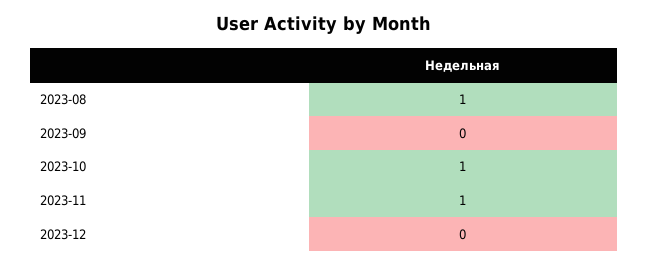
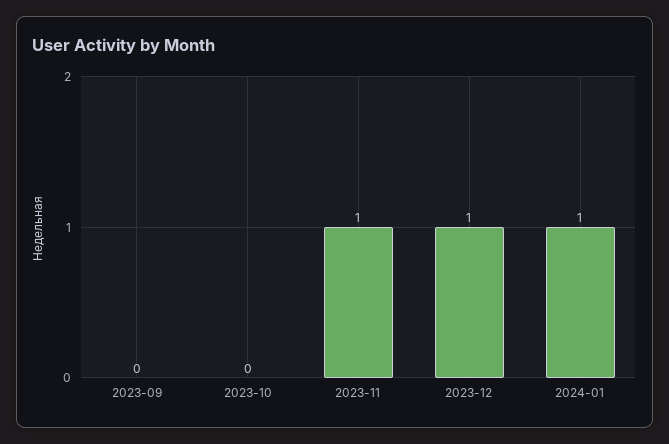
2023-08: 1 -> none
2023-10: 1 -> 0
2023-12: 0 -> 1
2024-01: none -> 1

